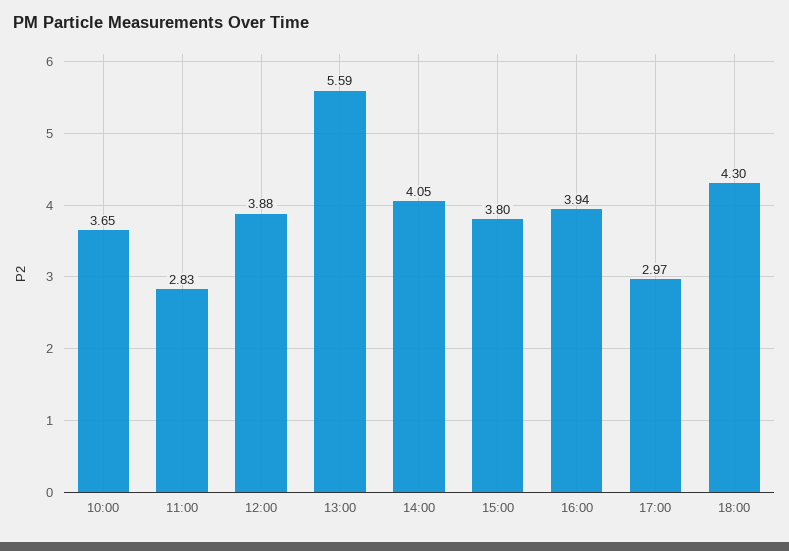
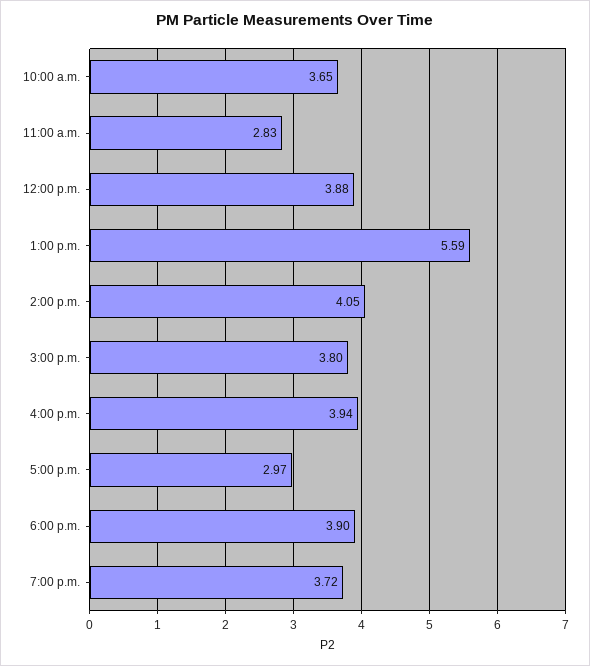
18:00: 4.3 -> 3.9
7:00 p.m.: none -> 3.72

